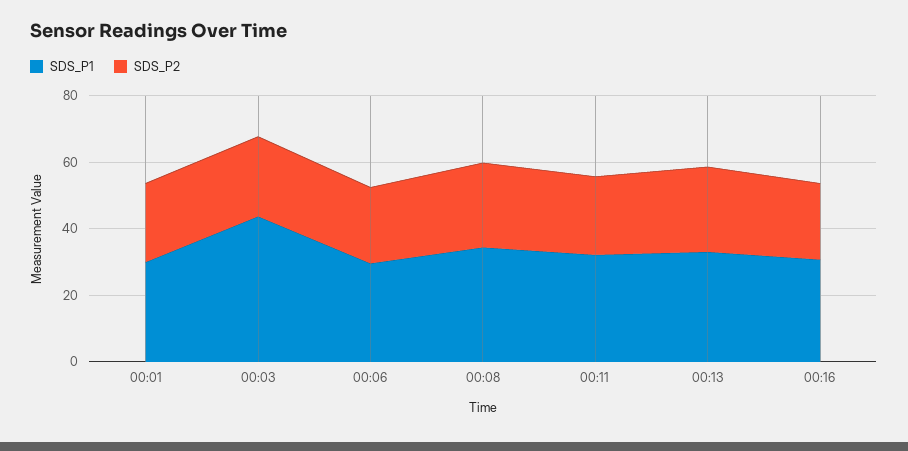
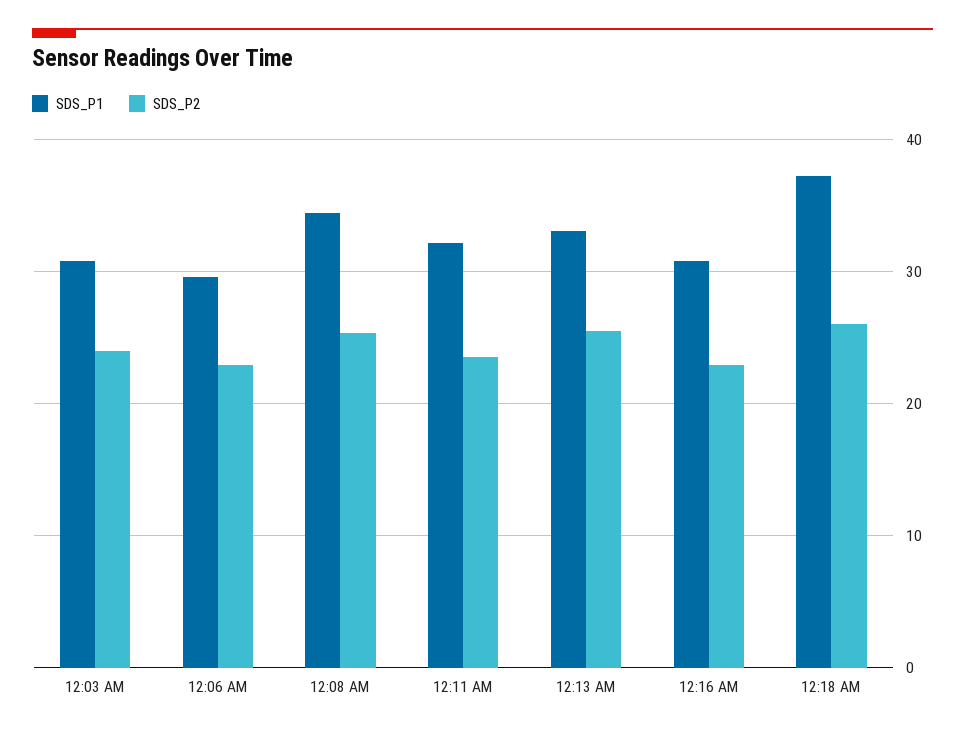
SDS_P1, 00:01: 30 -> none
SDS_P2, 00:01: 25 -> none
SDS_P1, 00:03: 45 -> 31
SDS_P1, 12:18 AM: none -> 37
SDS_P2, 12:18 AM: none -> 26

